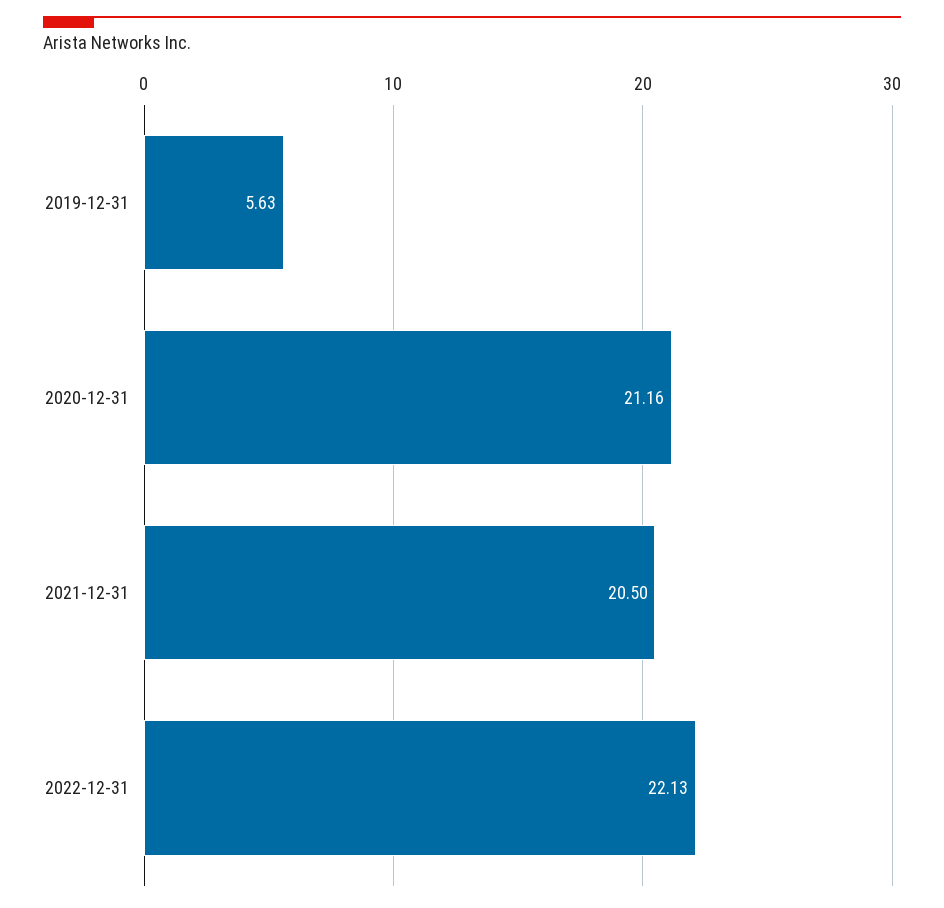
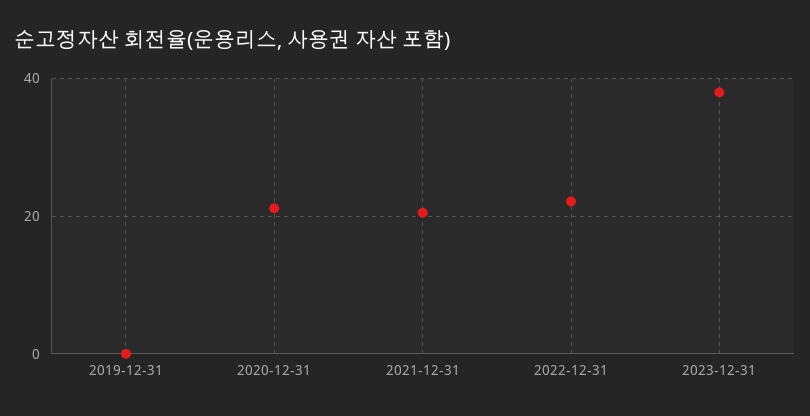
2019-12-31: 5.63 -> 0
2023-12-31: none -> 38

